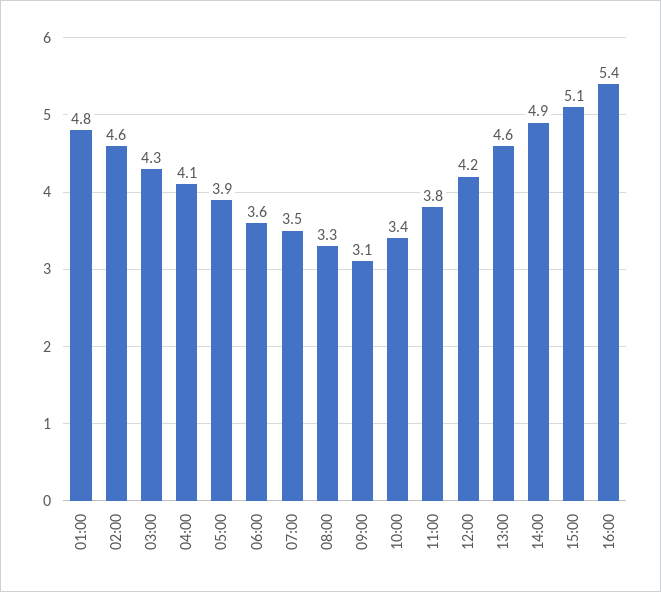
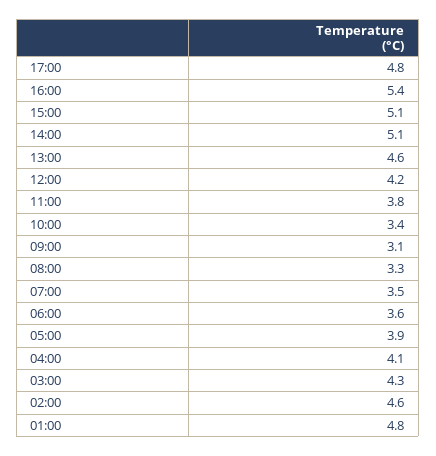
14:00: 4.9 -> 5.1
17:00: none -> 4.8

